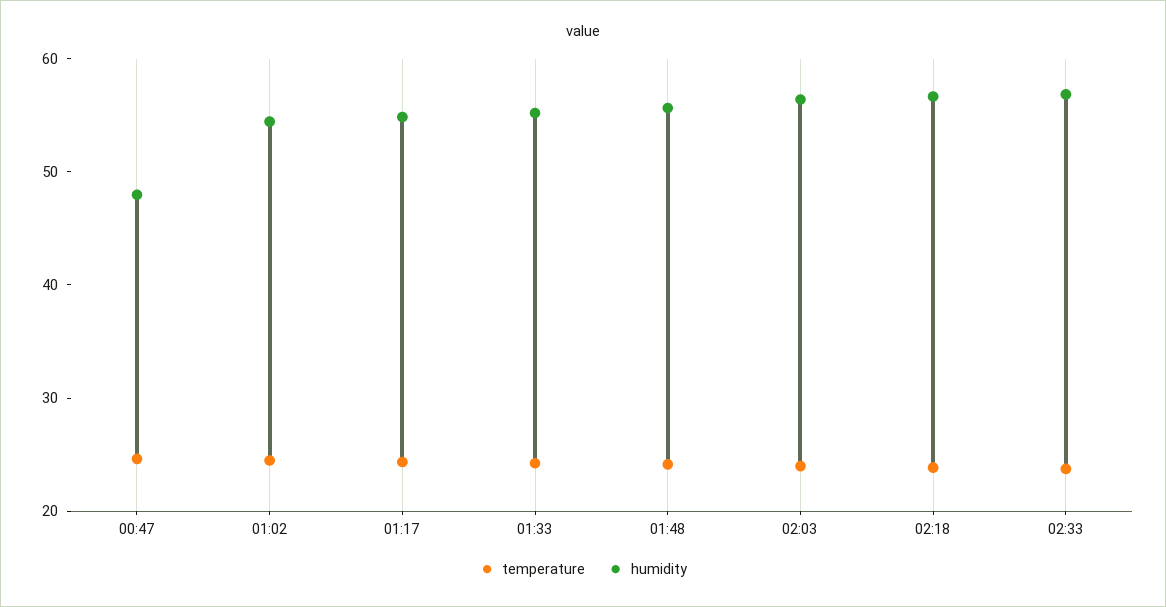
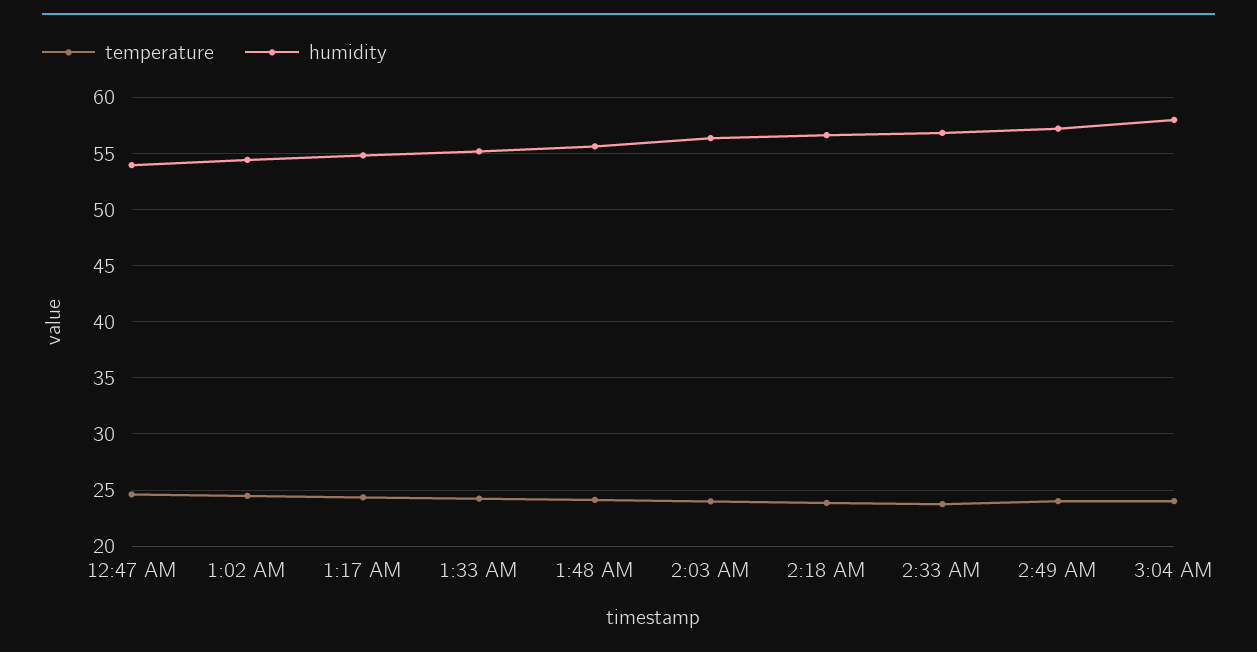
humidity, 00:47: 48 -> 54
temperature, 2:49 AM: none -> 24
humidity, 2:49 AM: none -> 57
temperature, 3:04 AM: none -> 24
humidity, 3:04 AM: none -> 58

